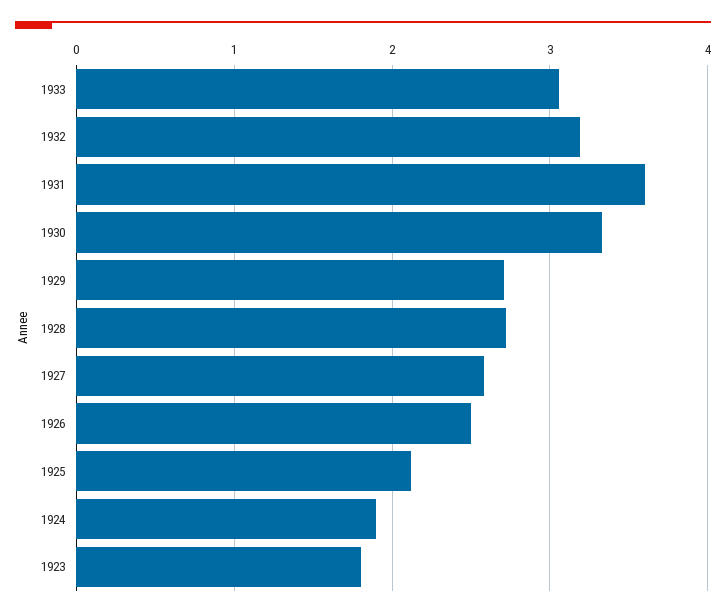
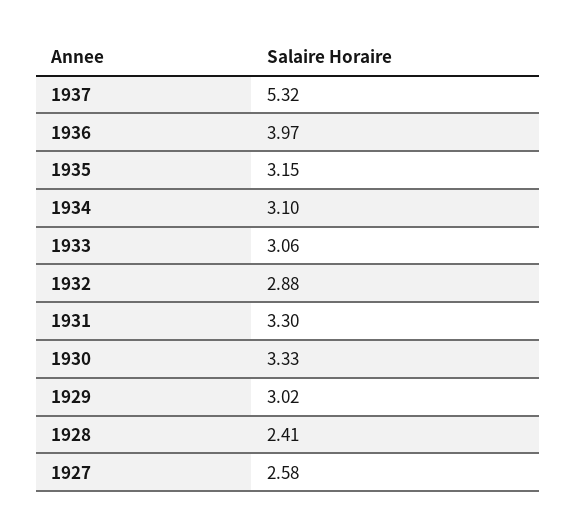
1932: 3.2 -> 2.88
1931: 3.6 -> 3.3
1929: 2.7 -> 3.02
1928: 2.7 -> 2.41
1926: 2.5 -> none
1925: 2.1 -> none
1924: 1.9 -> none
1923: 1.8 -> none
1937: none -> 5.32
1936: none -> 3.97
1935: none -> 3.15
1934: none -> 3.1

